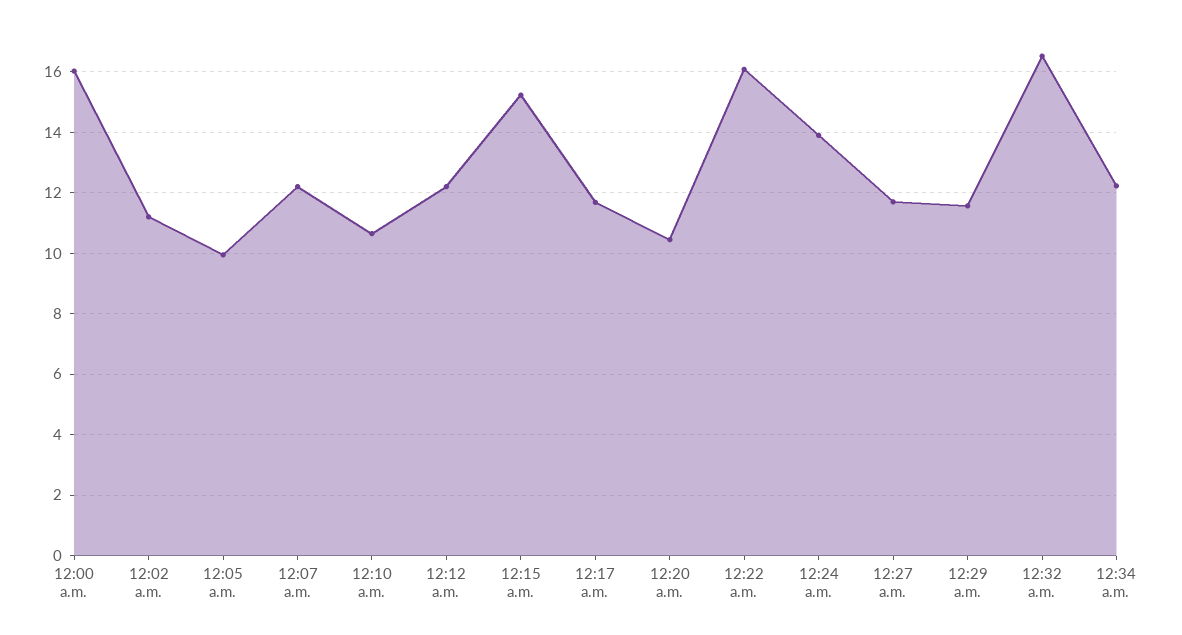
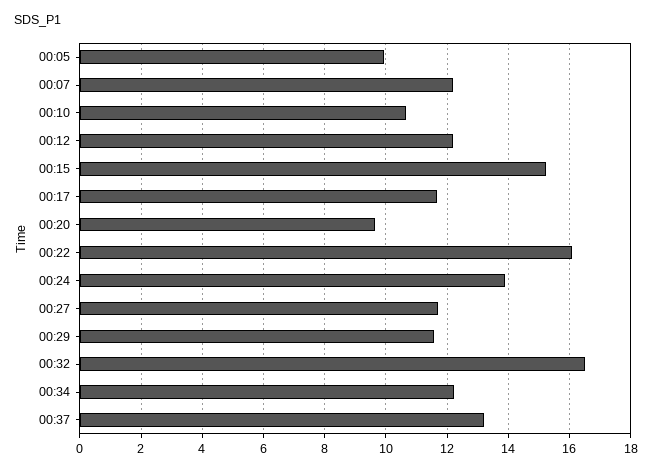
12:00 a.m.: 16 -> none
12:02 a.m.: 11.2 -> none
12:20 a.m.: 10.4 -> 9.6
00:37: none -> 13.2

